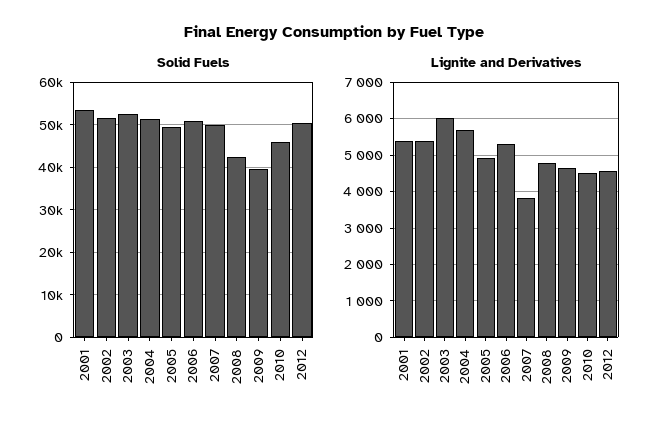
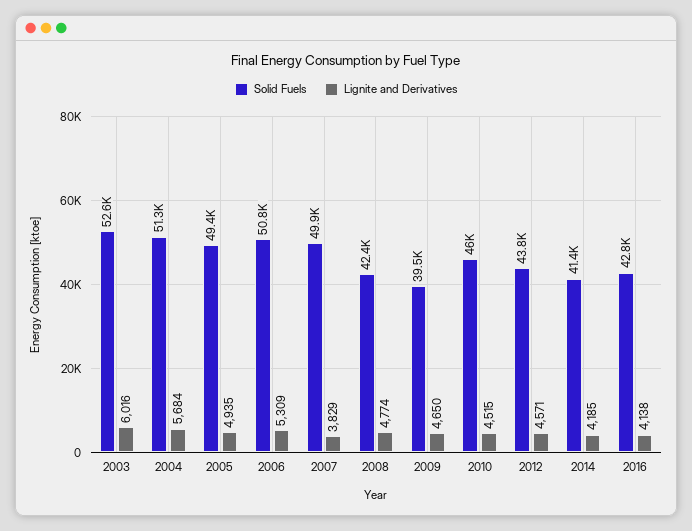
Solid Fuels, 2001: 54000 -> none
Solid Fuels, 2002: 52000 -> none
Solid Fuels, 2012: 50000 -> 43800
Lignite and Derivatives, 2001: 5400 -> none
Lignite and Derivatives, 2002: 5400 -> none
Solid Fuels, 2014: none -> 41400
Lignite and Derivatives, 2014: none -> 4185
Solid Fuels, 2016: none -> 42800
Lignite and Derivatives, 2016: none -> 4138

